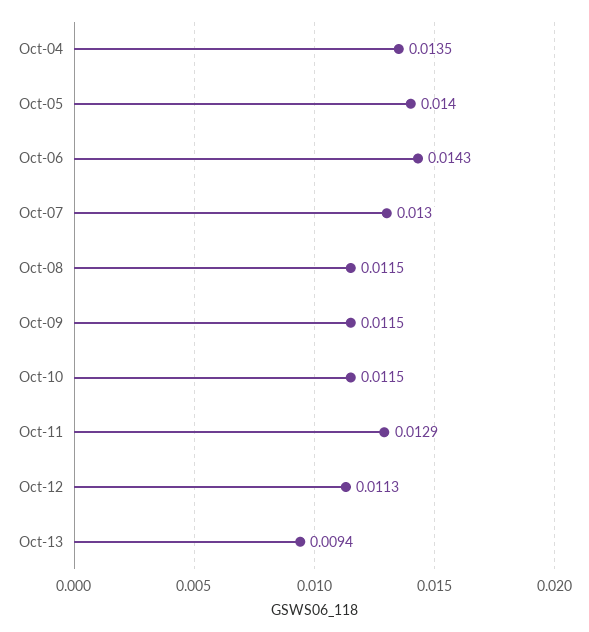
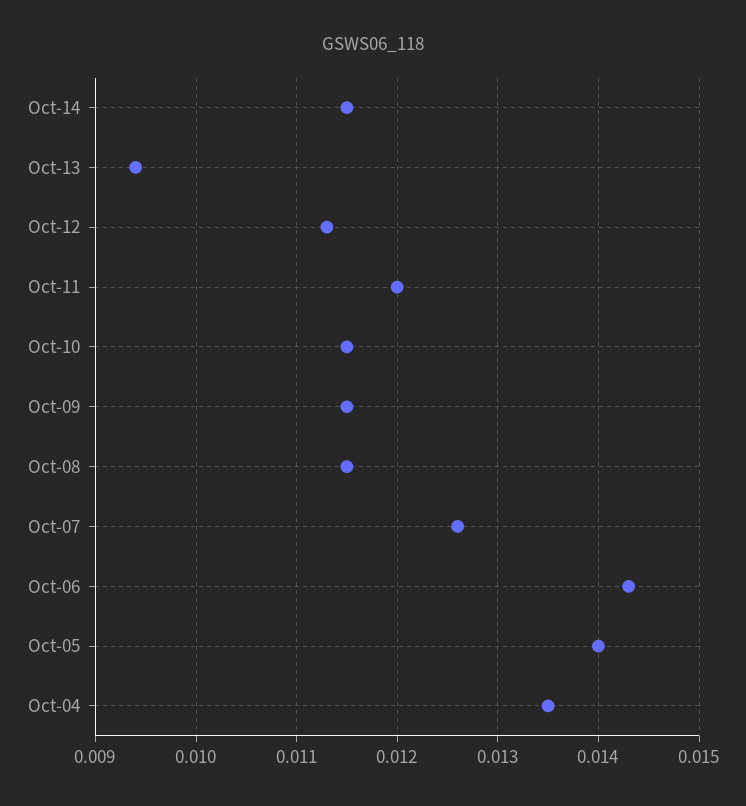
Oct-07: 0.013 -> 0.0126
Oct-11: 0.0129 -> 0.012
Oct-14: none -> 0.0115

